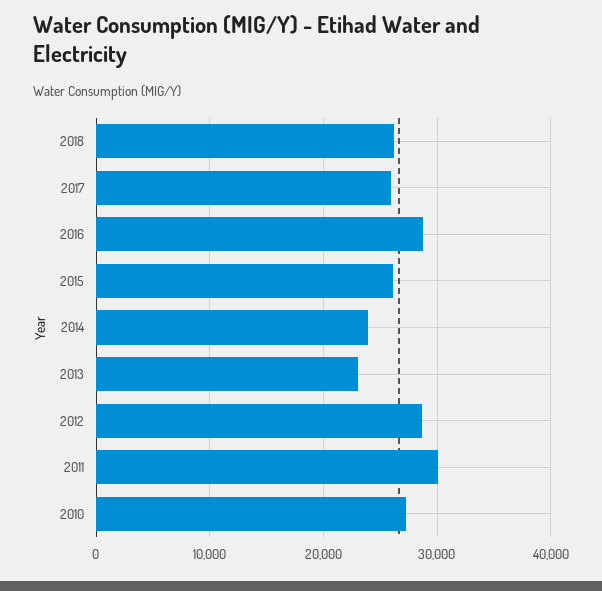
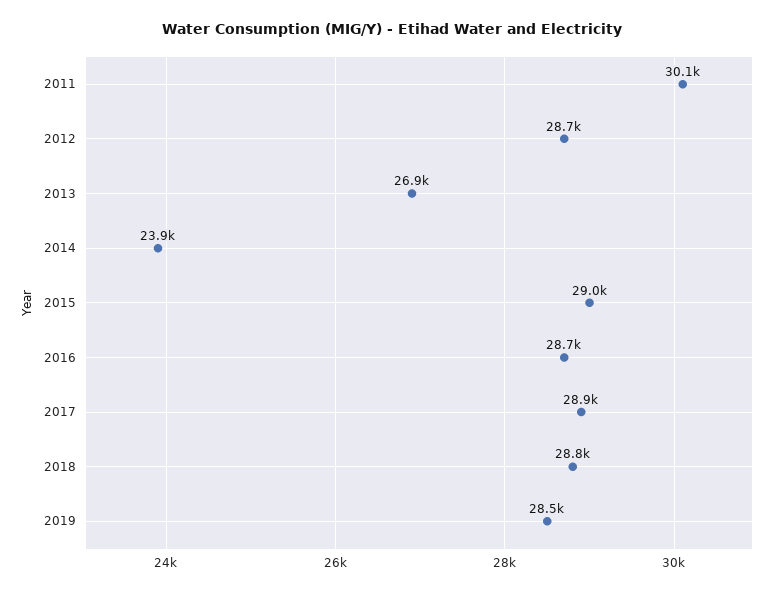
2018: 26000 -> 28800
2017: 26000 -> 28900
2015: 26000 -> 29000
2013: 23000 -> 26900
2010: 27000 -> none
2019: none -> 28500

